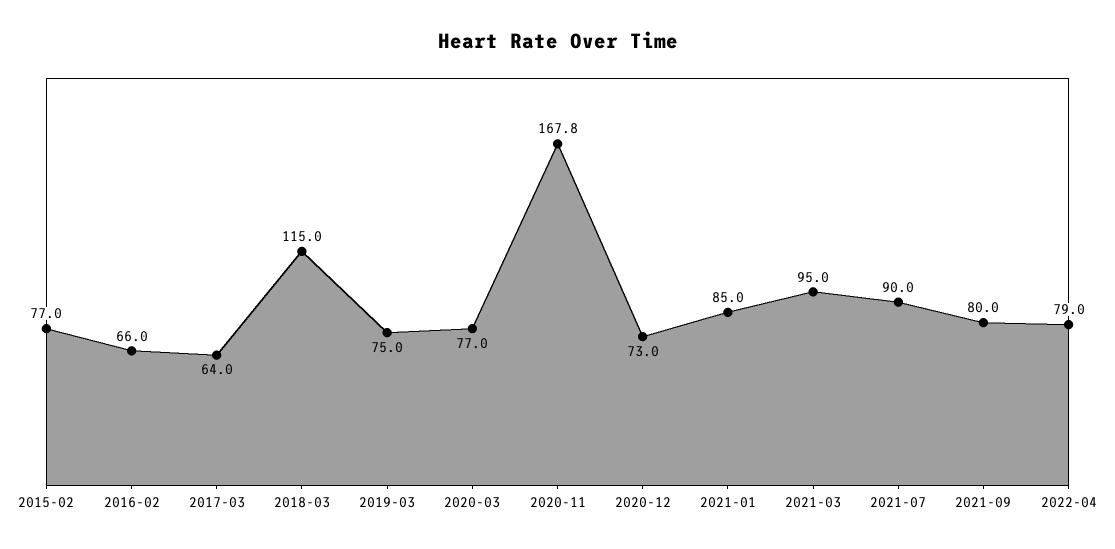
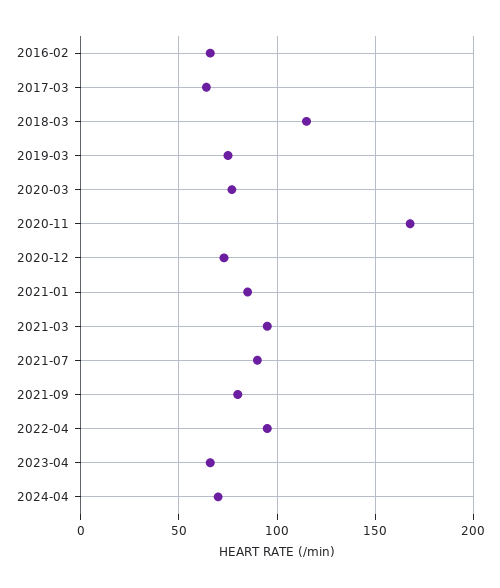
2015-02: 77 -> none
2022-04: 79 -> 95
2023-04: none -> 65
2024-04: none -> 70

